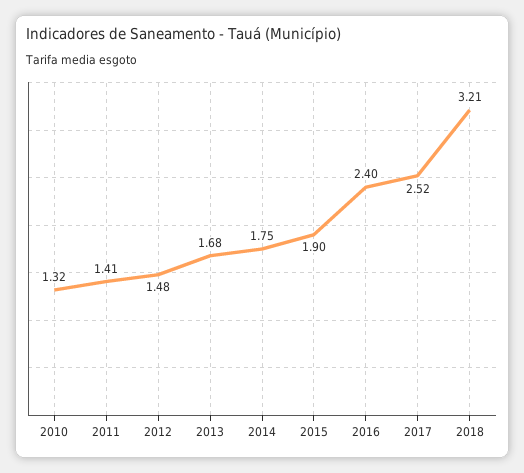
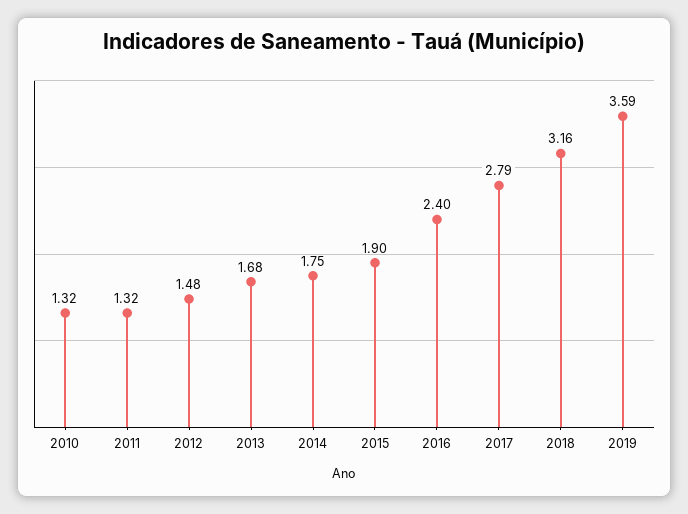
2011: 1.41 -> 1.32
2017: 2.52 -> 2.79
2018: 3.21 -> 3.16
2019: none -> 3.59

